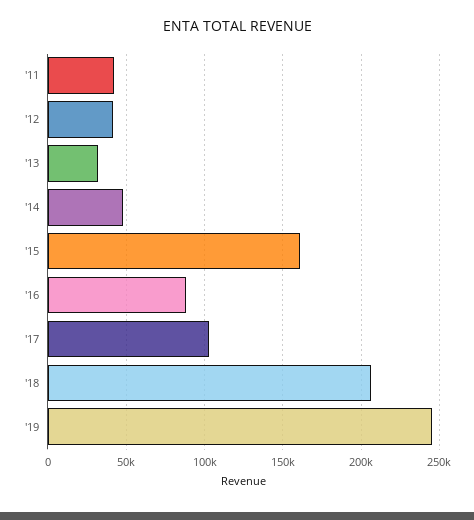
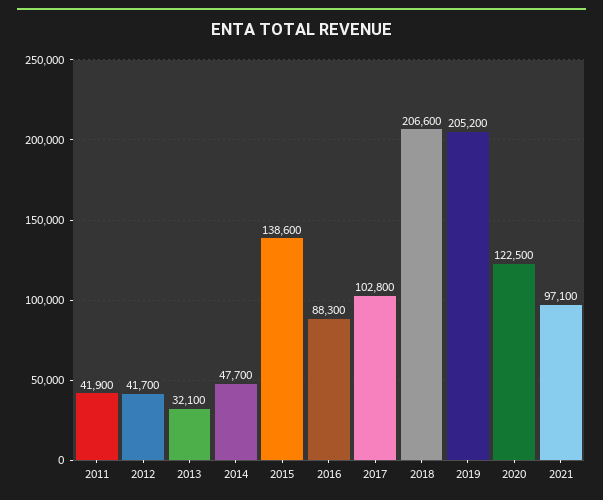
'15: 160000 -> 138600
'19: 245000 -> 205200
2020: none -> 122500
2021: none -> 97100

